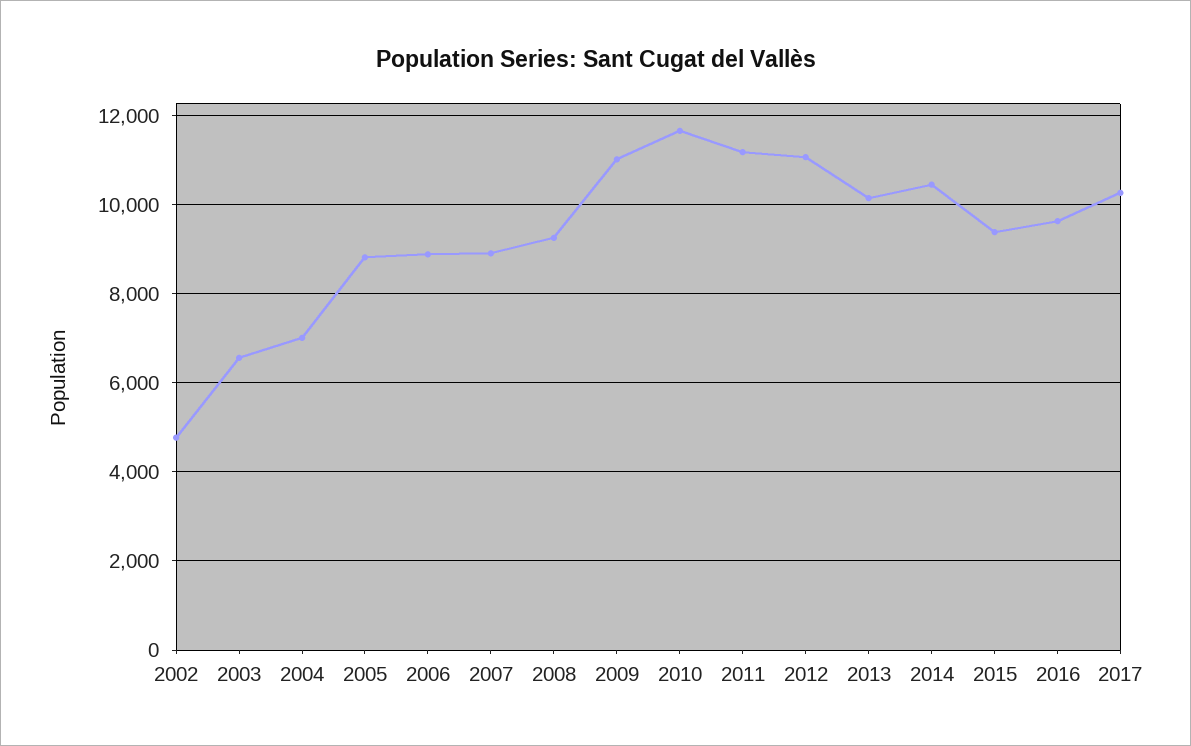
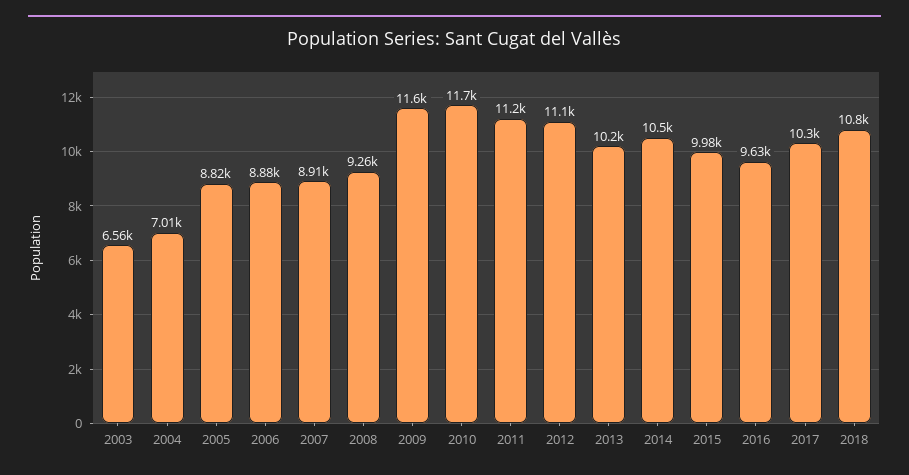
2002: 4800 -> none
2009: 11000 -> 11600
2015: 9400 -> 9980
2018: none -> 10800

